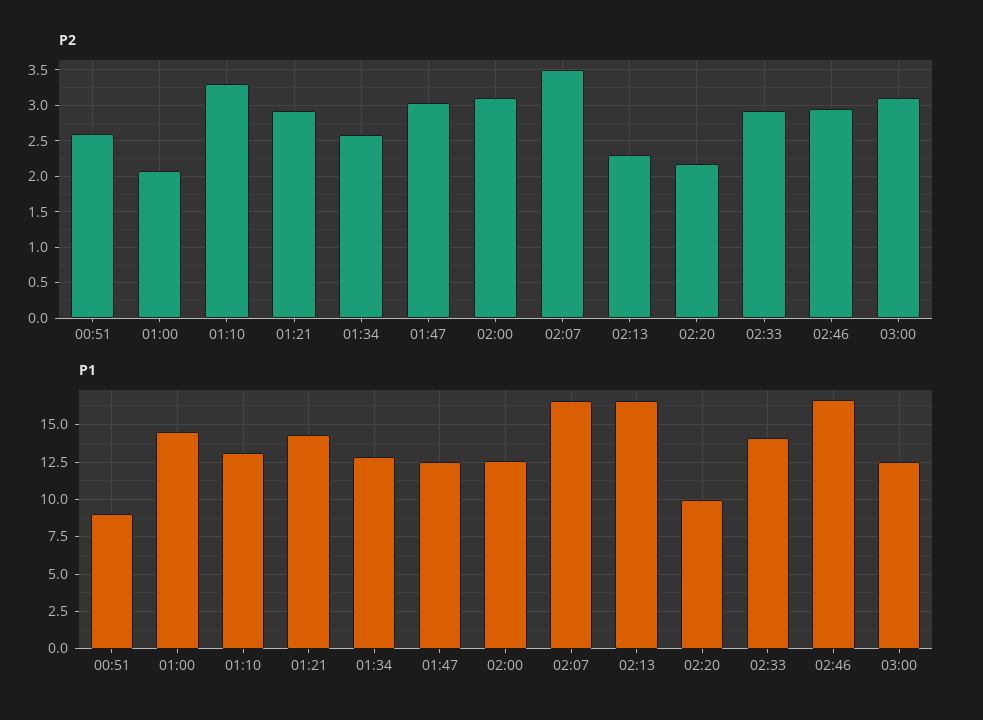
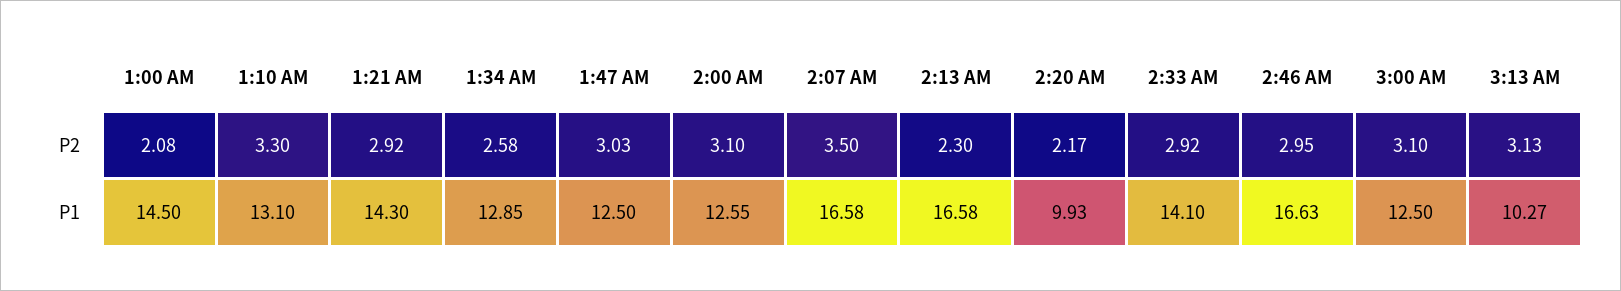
P2, 00:51: 2.6 -> none
P1, 00:51: 9 -> none
P2, 3:13 AM: none -> 3.13
P1, 3:13 AM: none -> 10.27

